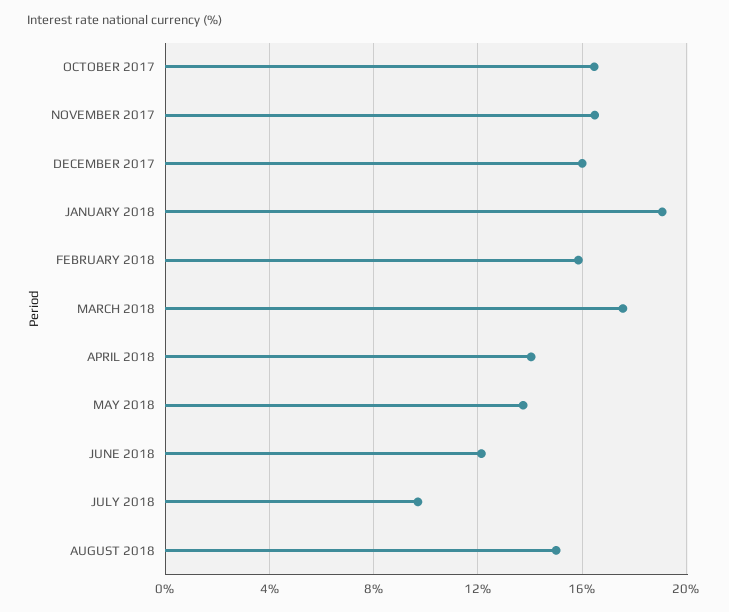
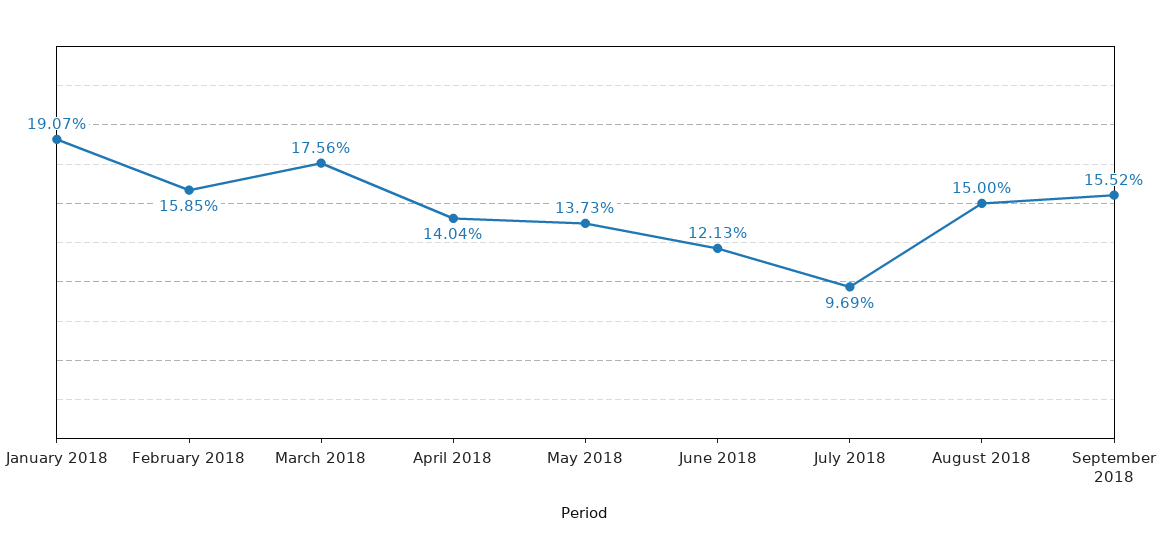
OCTOBER 2017: 16.5 -> none
NOVEMBER 2017: 16.5 -> none
DECEMBER 2017: 16 -> none
September 2018: none -> 15.52

